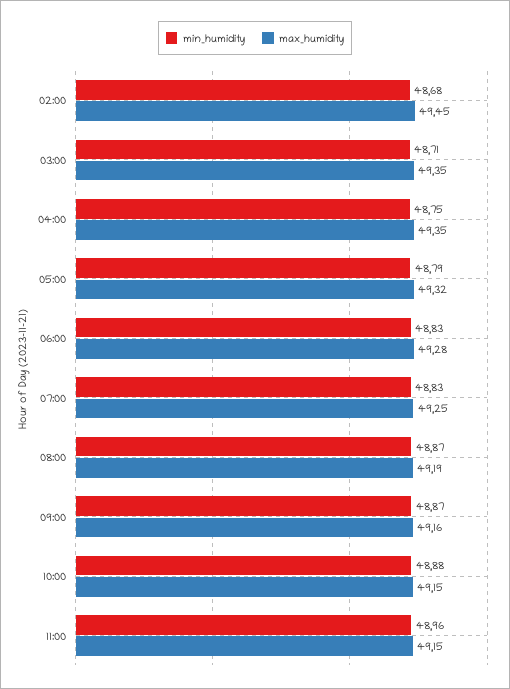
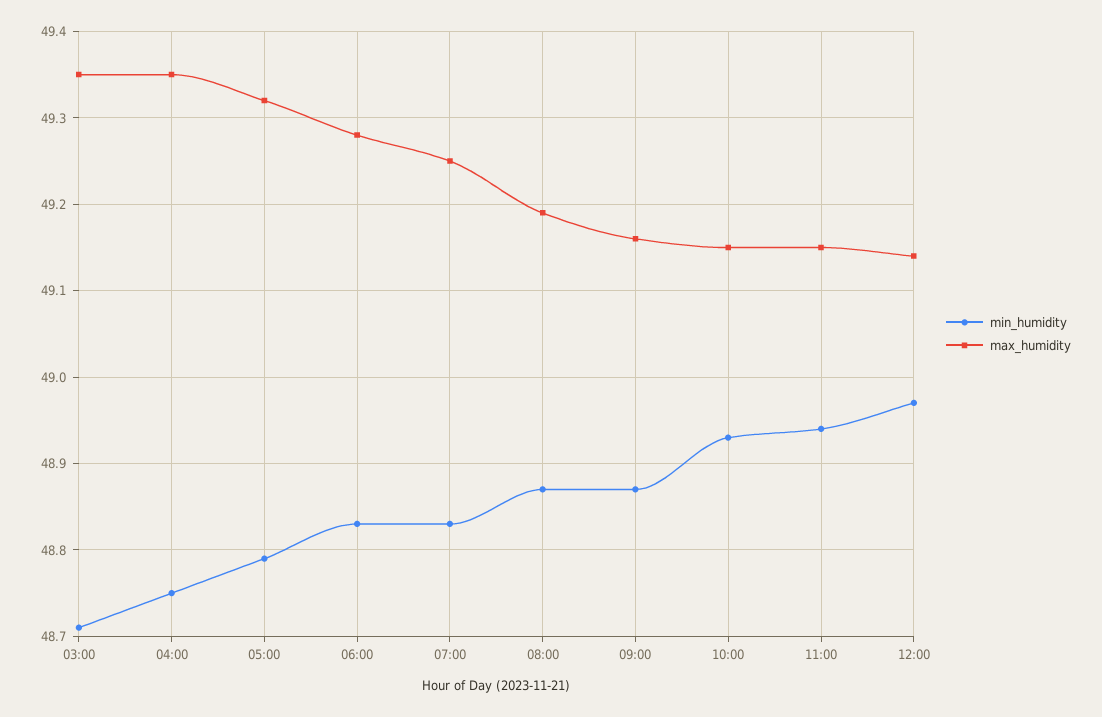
min_humidity, 02:00: 48.68 -> none
max_humidity, 02:00: 49.45 -> none
min_humidity, 10:00: 48.88 -> 48.93
min_humidity, 11:00: 48.96 -> 48.94
min_humidity, 12:00: none -> 48.97
max_humidity, 12:00: none -> 49.14

